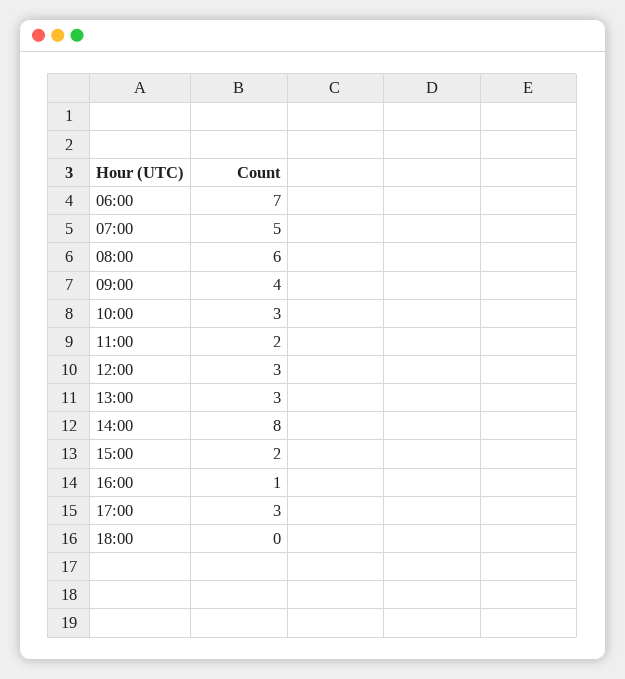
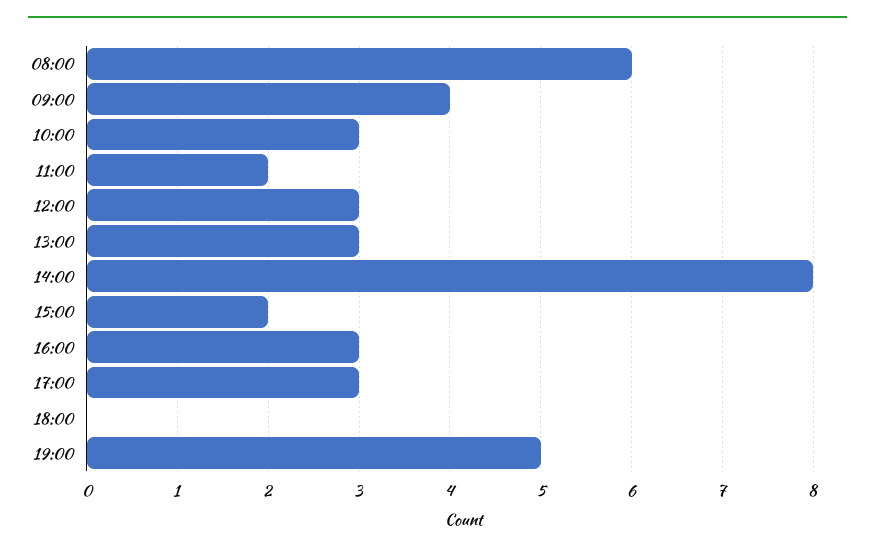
06:00: 7 -> none
07:00: 5 -> none
16:00: 1 -> 3
19:00: none -> 5

